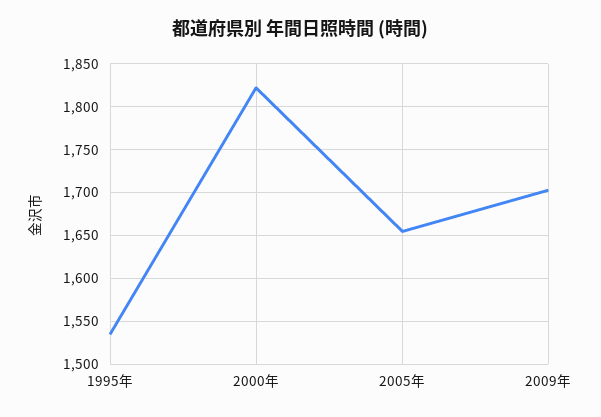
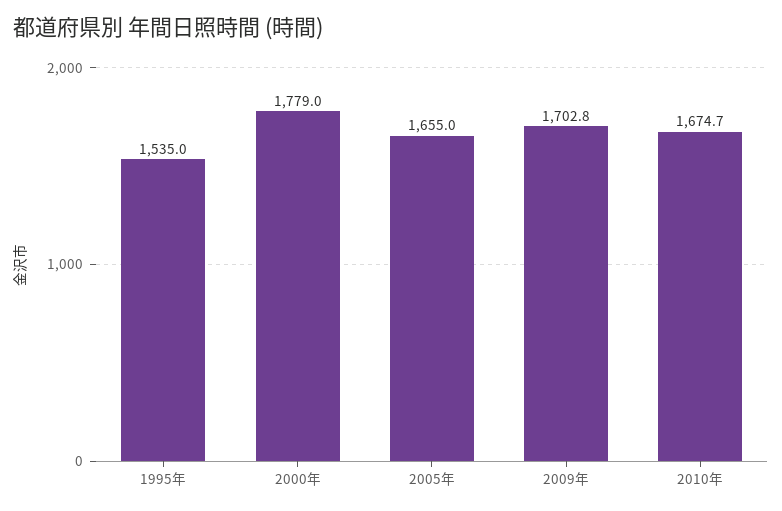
2000年: 1820 -> 1779
2010年: none -> 1674.7

